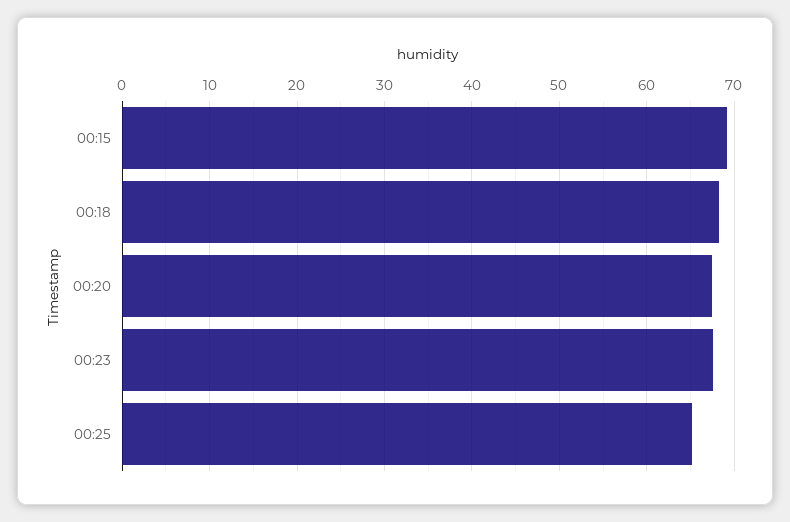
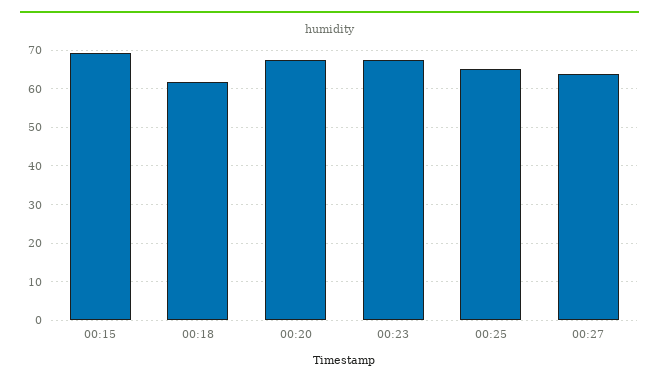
00:18: 68 -> 62
00:27: none -> 64

